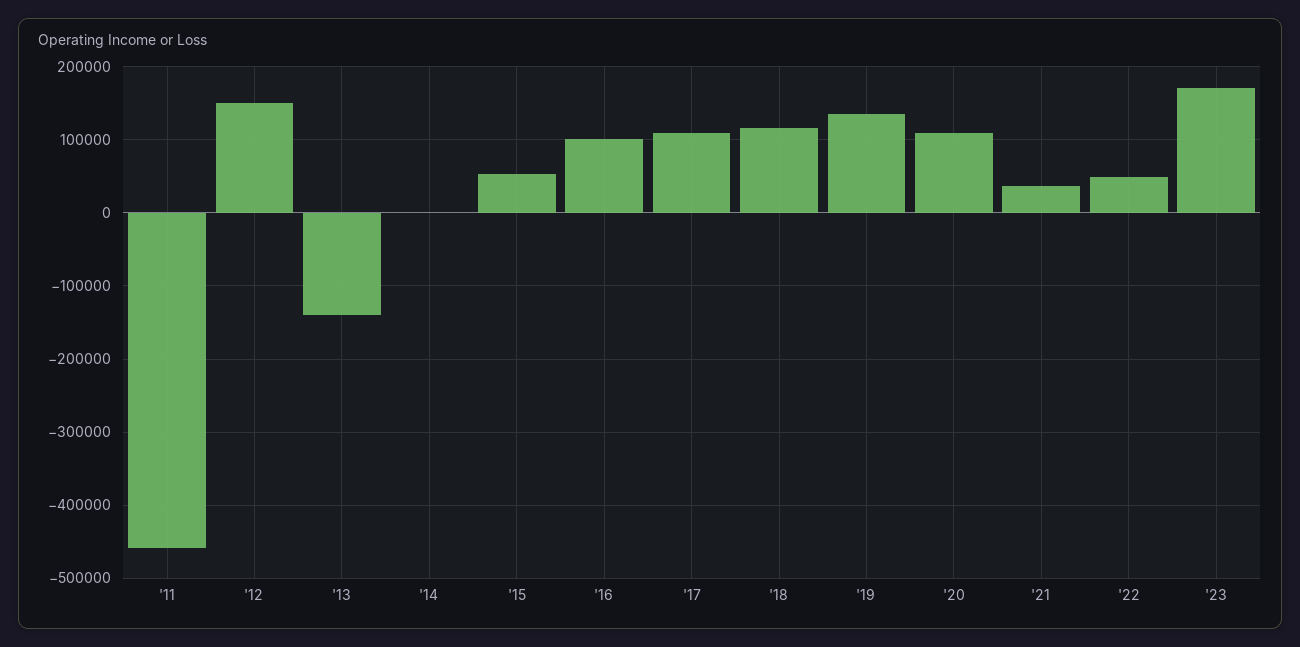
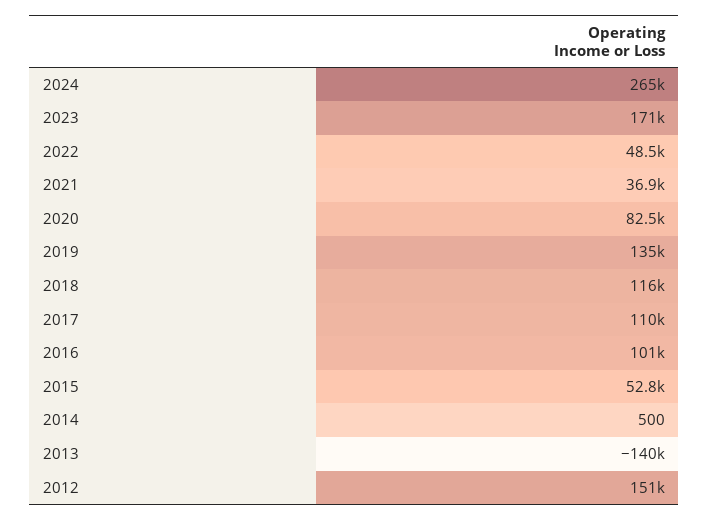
'11: -460000 -> none
'20: 110000 -> 82500
2024: none -> 265000

